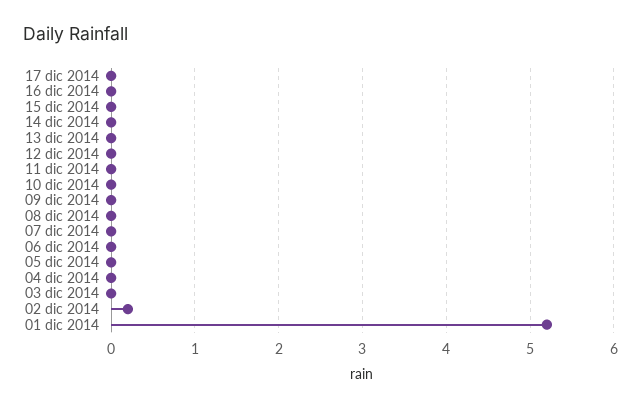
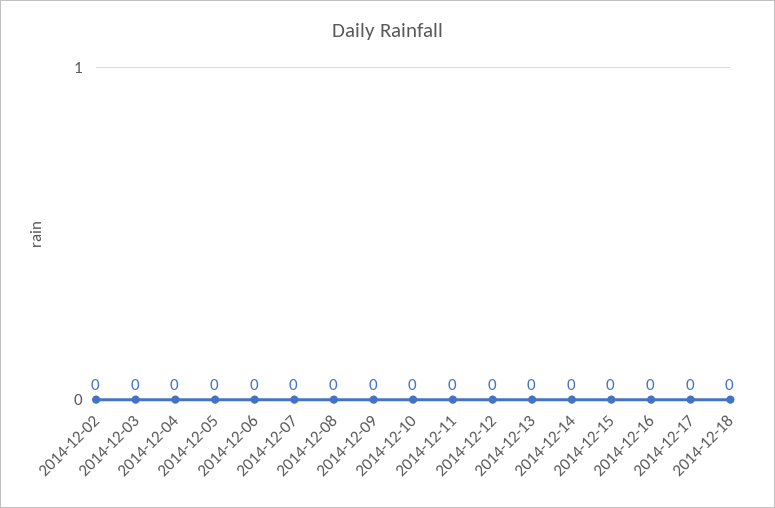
02 dic 2014: 0.2 -> 0
01 dic 2014: 5.2 -> none
2014-12-18: none -> 0

